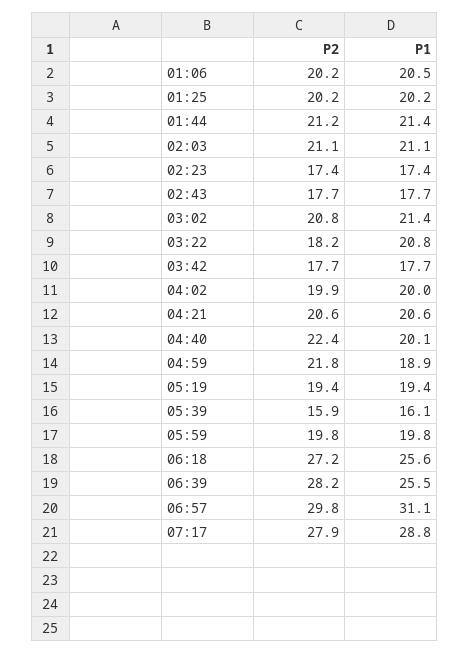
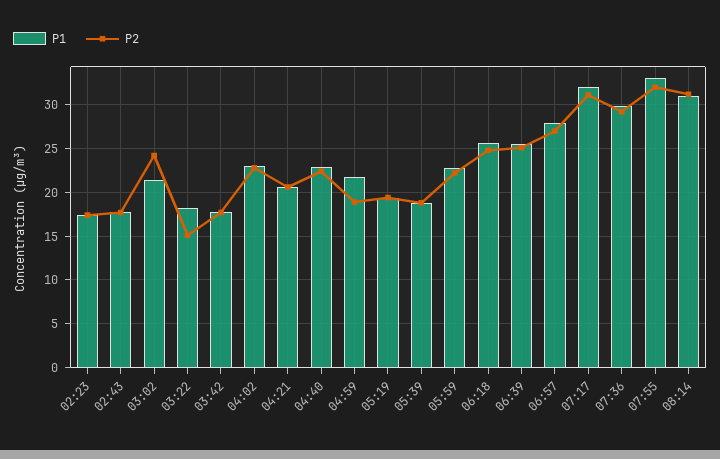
P2, 01:06: 20.2 -> none
P1, 01:06: 20.5 -> none
P2, 01:25: 20.2 -> none
P1, 01:25: 20.2 -> none
P2, 01:44: 21.2 -> none
P1, 01:44: 21.4 -> none
P2, 02:03: 21.1 -> none
P1, 02:03: 21.1 -> none
P2, 03:02: 20.8 -> 24
P2, 03:22: 18.2 -> 15
P1, 03:22: 20.8 -> 18
P2, 04:02: 19.9 -> 23
P1, 04:02: 20 -> 23
P1, 04:40: 20.1 -> 23
P2, 04:59: 21.8 -> 19
P1, 04:59: 18.9 -> 22
P2, 05:39: 15.9 -> 19
P1, 05:39: 16.1 -> 19
P2, 05:59: 19.8 -> 22
P1, 05:59: 19.8 -> 23
P2, 06:18: 27.2 -> 25
P2, 06:39: 28.2 -> 25
P2, 06:57: 29.8 -> 27
P1, 06:57: 31.1 -> 28
P2, 07:17: 27.9 -> 31
P1, 07:17: 28.8 -> 32
P1, 07:36: none -> 30
P2, 07:36: none -> 29
P1, 07:55: none -> 33
P2, 07:55: none -> 32
P1, 08:14: none -> 31
P2, 08:14: none -> 31

